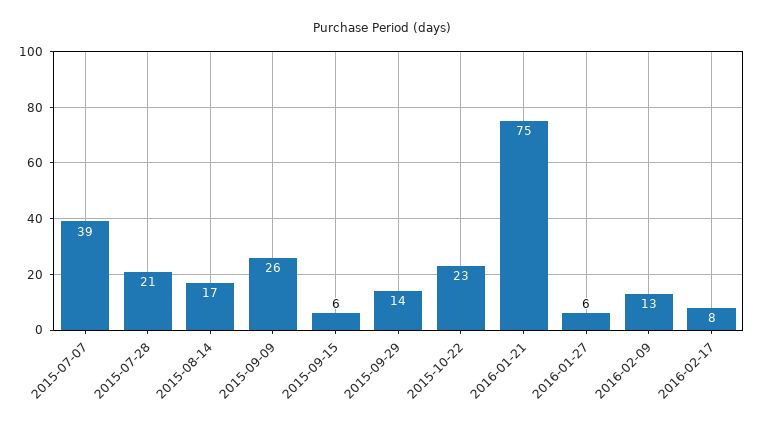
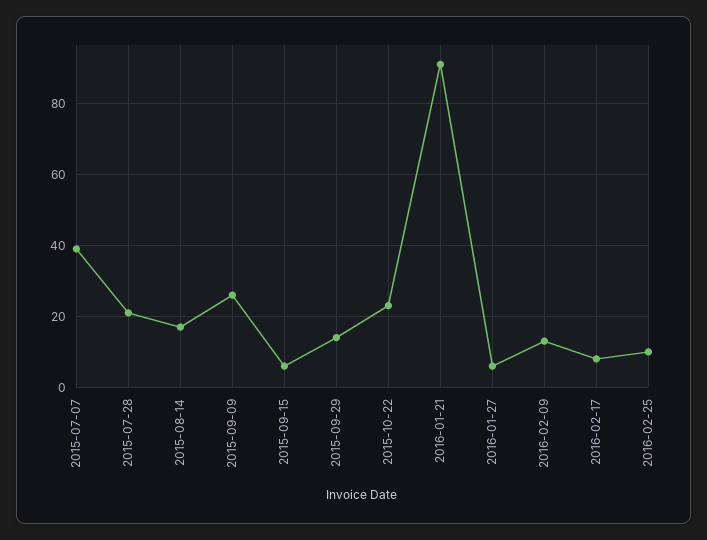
2016-01-21: 75 -> 90
2016-02-25: none -> 10

